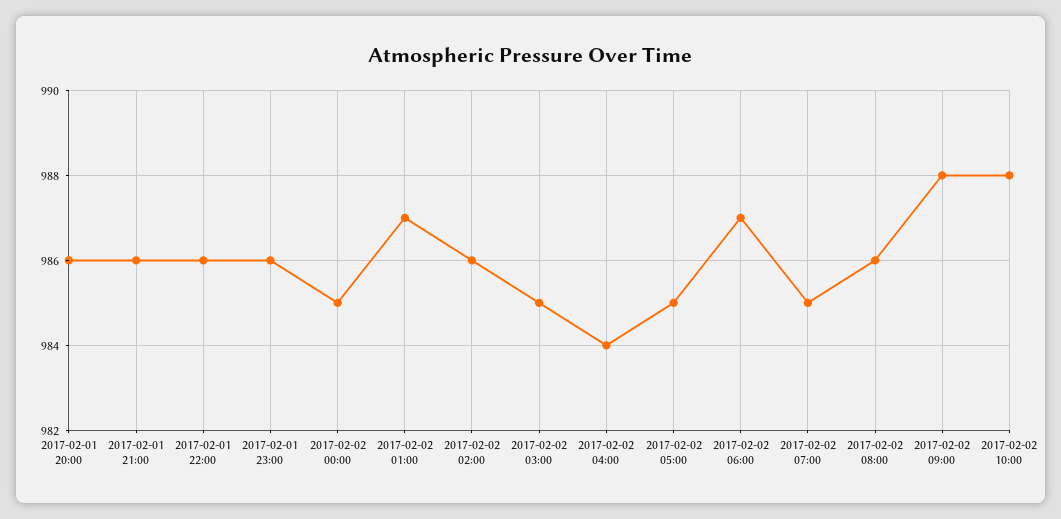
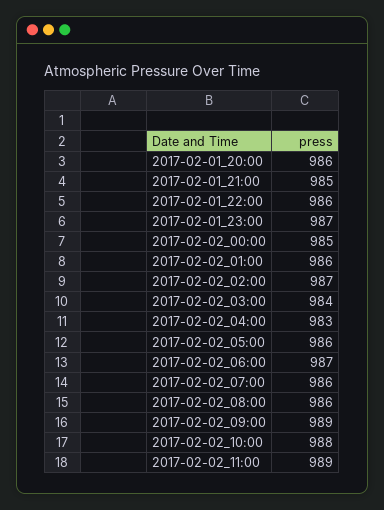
2017-02-01 21:00: 986 -> 985
2017-02-01 23:00: 986 -> 987
2017-02-02 01:00: 987 -> 986
2017-02-02 02:00: 986 -> 987
2017-02-02 03:00: 985 -> 984
2017-02-02 04:00: 984 -> 983
2017-02-02 05:00: 985 -> 986
2017-02-02 07:00: 985 -> 986
2017-02-02 09:00: 988 -> 989
2017-02-02_11:00: none -> 989

